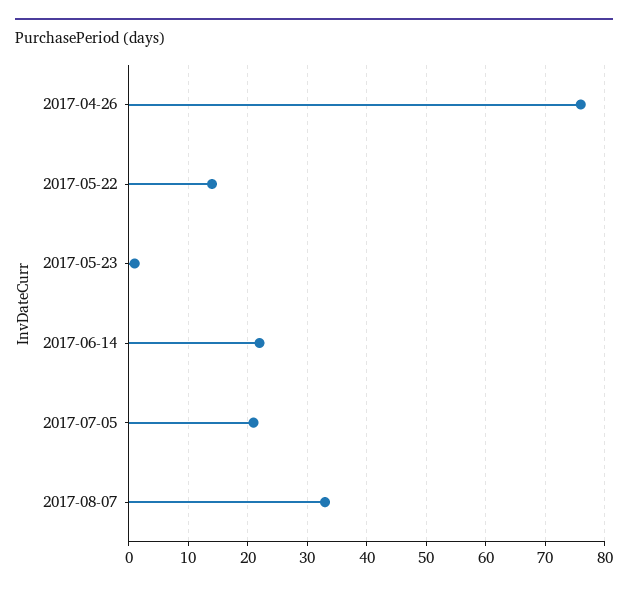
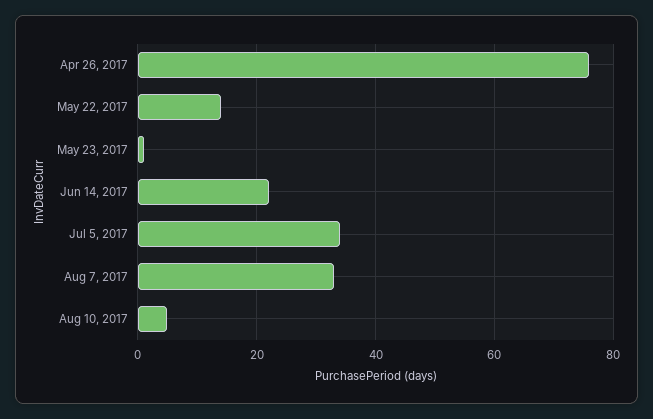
2017-07-05: 20 -> 35
Aug 10, 2017: none -> 5

